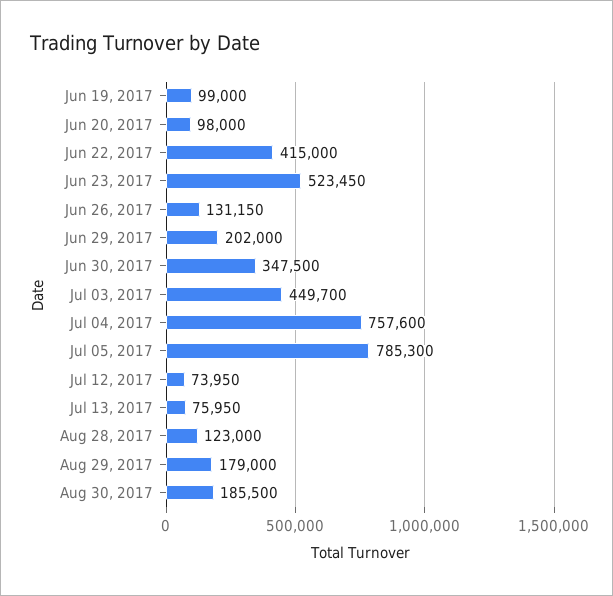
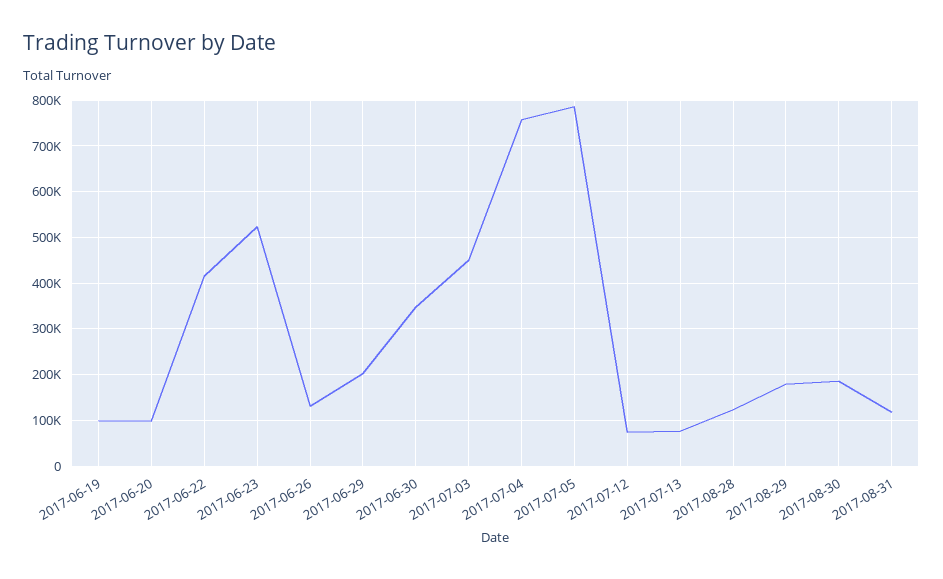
2017-08-31: none -> 120000

